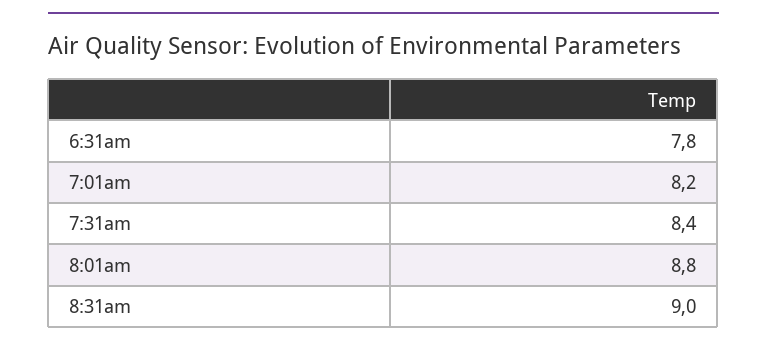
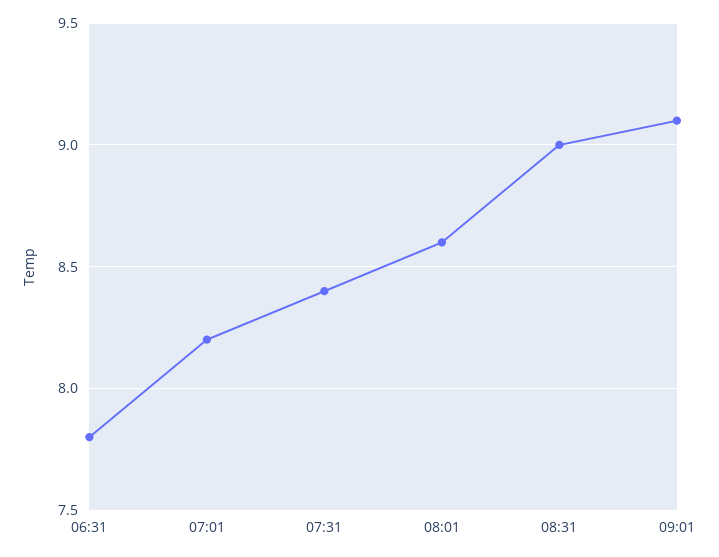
8:01am: 8.8 -> 8.6
09:01: none -> 9.1

